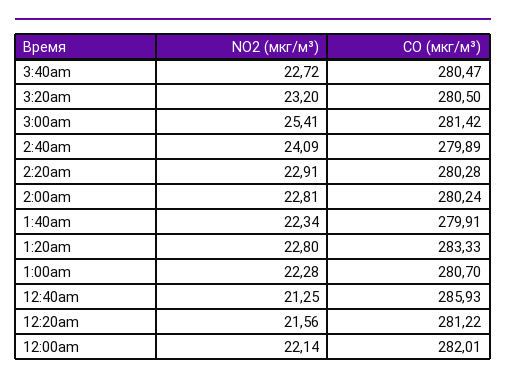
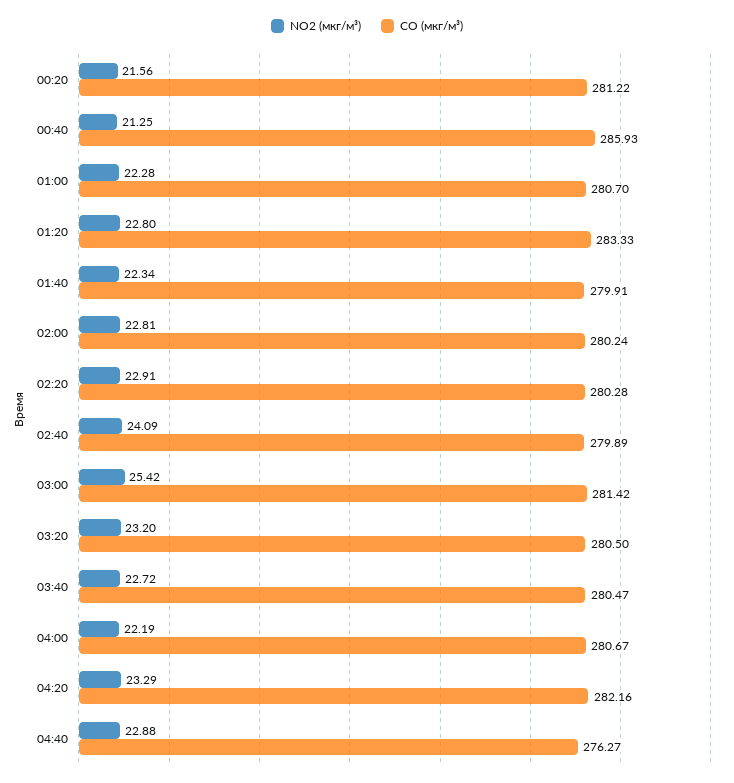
NO2 (мкг/м³), 3:00am: 25.41 -> 25.42
NO2 (мкг/м³), 12:00am: 22.14 -> none
CO (мкг/м³), 12:00am: 282.01 -> none
NO2 (мкг/м³), 04:00: none -> 22.19
CO (мкг/м³), 04:00: none -> 280.67
NO2 (мкг/м³), 04:20: none -> 23.29
CO (мкг/м³), 04:20: none -> 282.16
NO2 (мкг/м³), 04:40: none -> 22.88
CO (мкг/м³), 04:40: none -> 276.27

